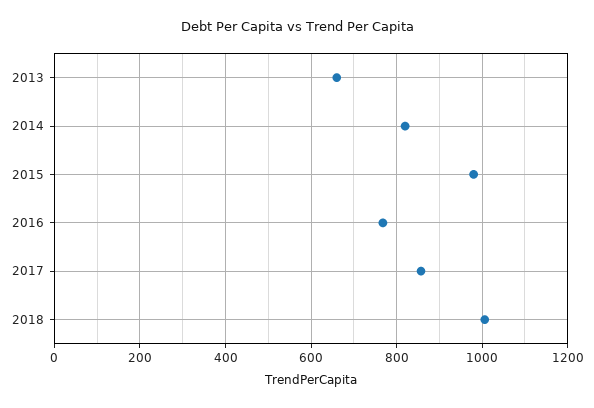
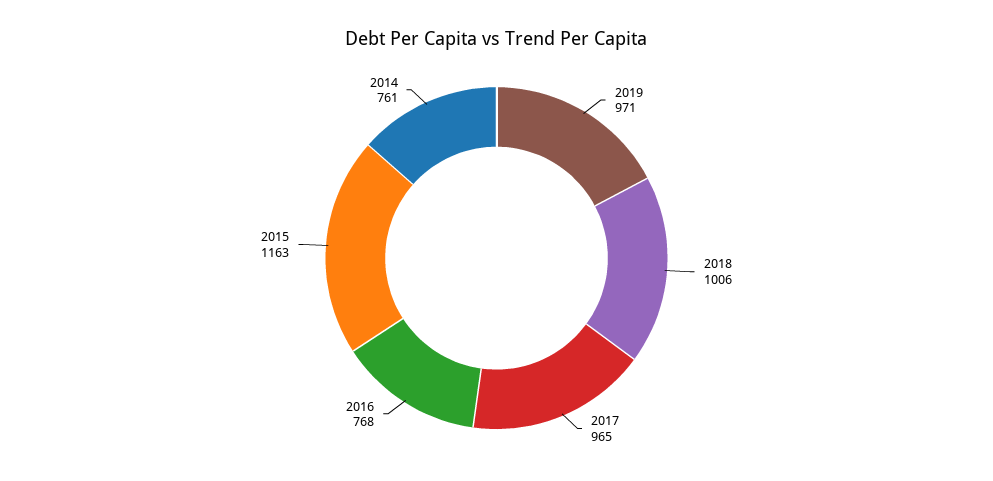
2013: 660 -> none
2014: 820 -> 761
2015: 980 -> 1163
2017: 860 -> 965
2019: none -> 971

